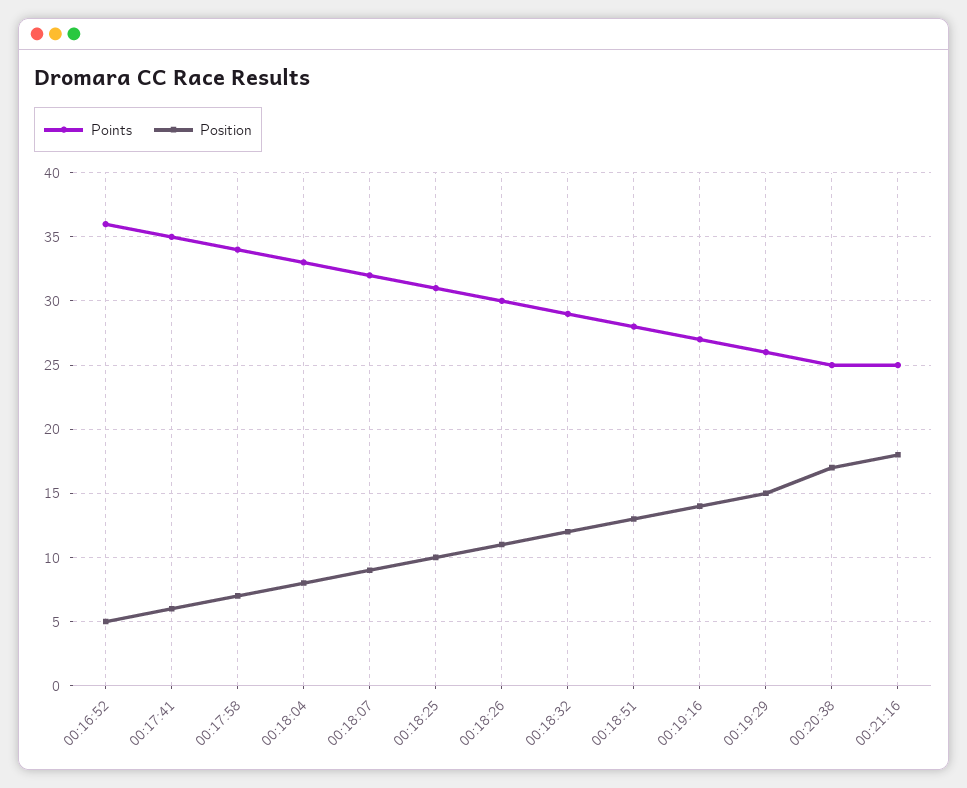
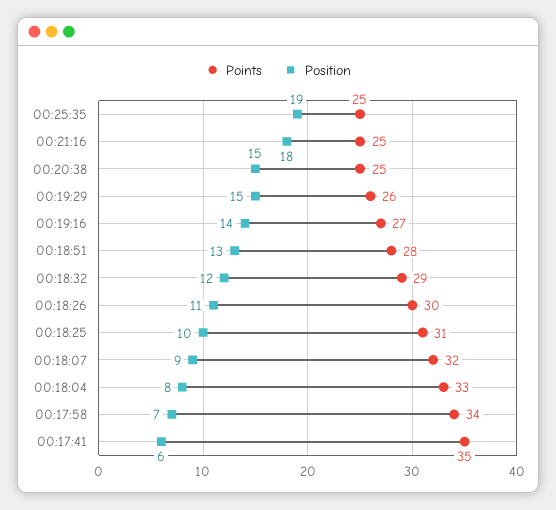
Points, 00:16:52: 36 -> none
Position, 00:16:52: 5 -> none
Position, 00:20:38: 17 -> 15
Points, 00:25:35: none -> 25
Position, 00:25:35: none -> 19

